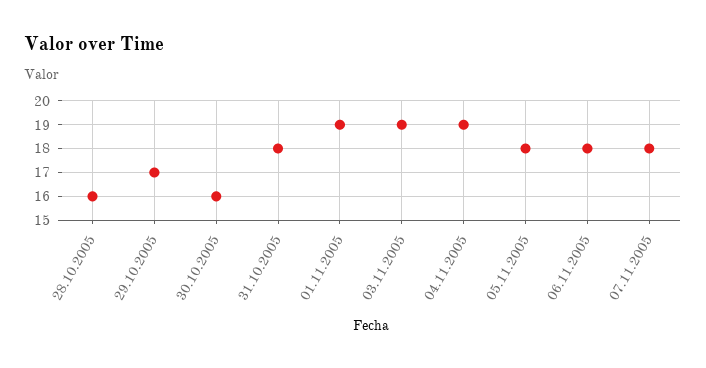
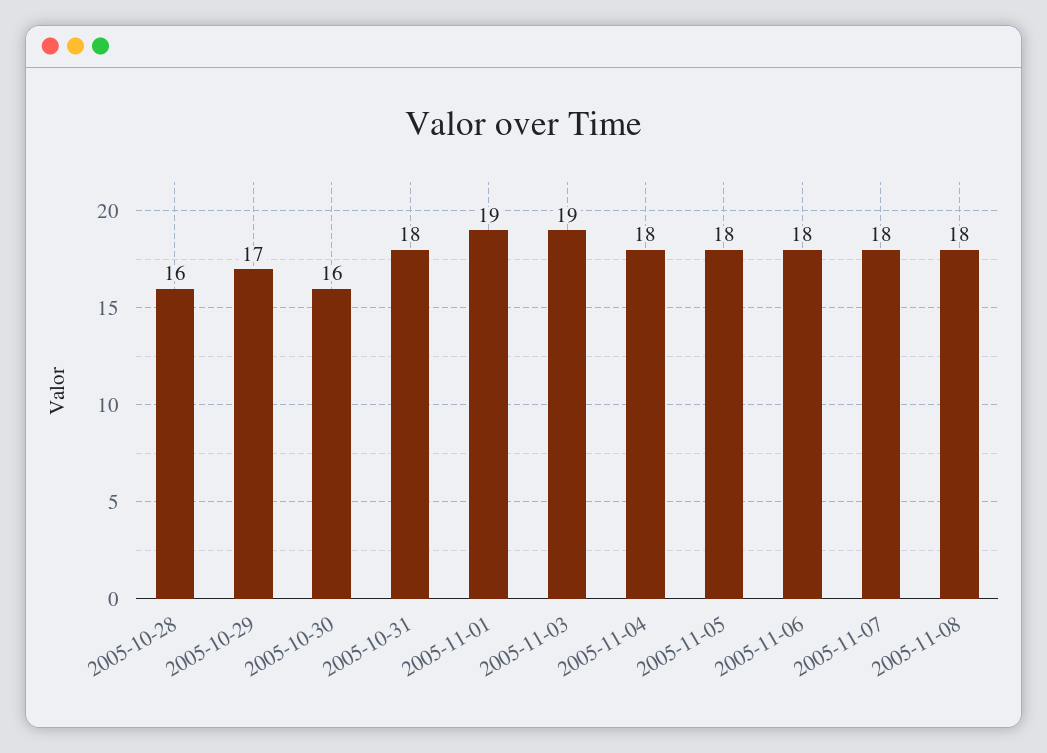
04.11.2005: 19 -> 18
2005-11-08: none -> 18

